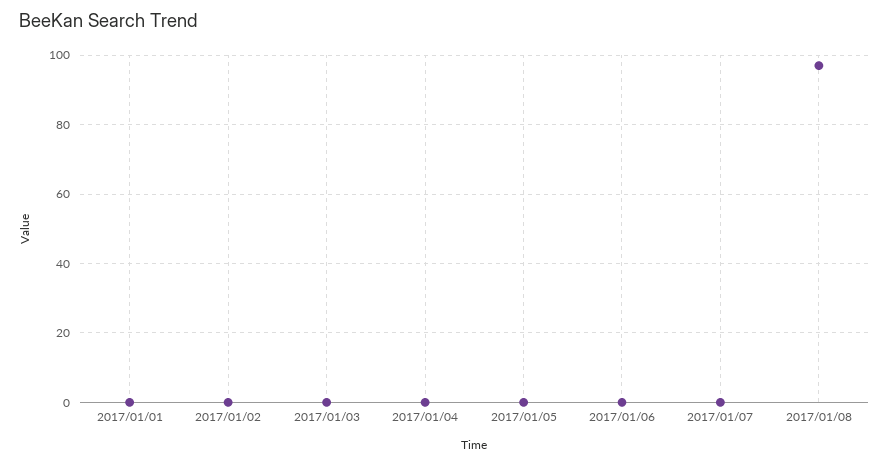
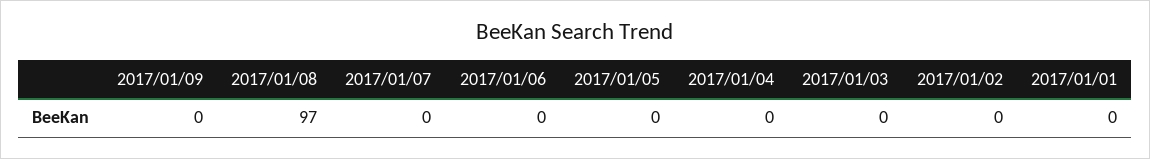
2017/01/09: none -> 0

